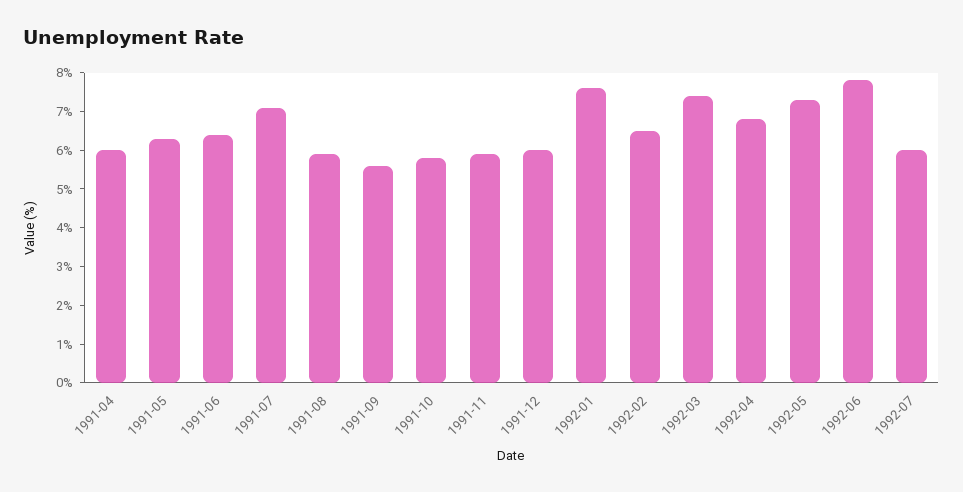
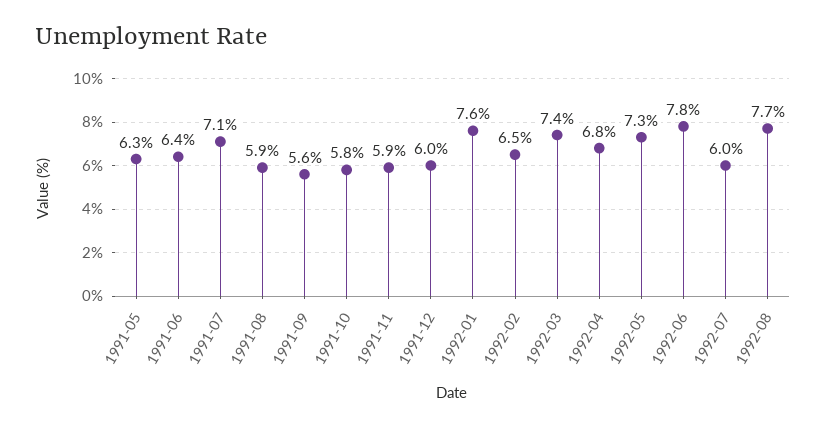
1991-04: 6 -> none
1992-08: none -> 7.7

